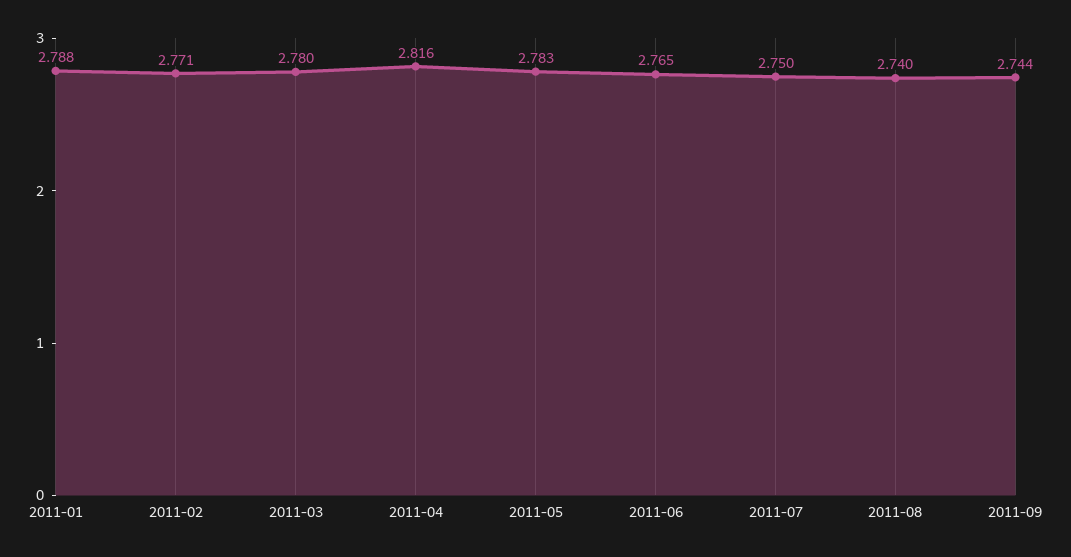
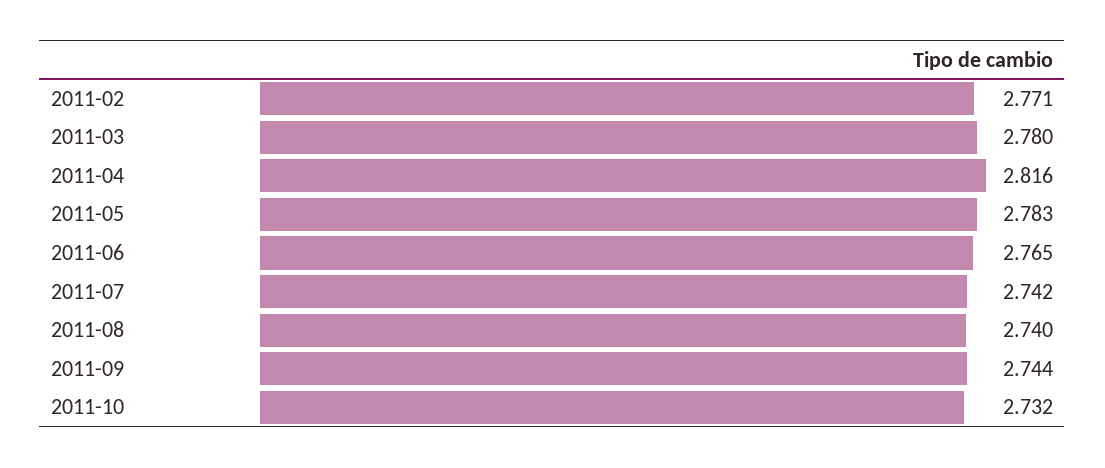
2011-01: 2.788 -> none
2011-07: 2.75 -> 2.742
2011-10: none -> 2.732

